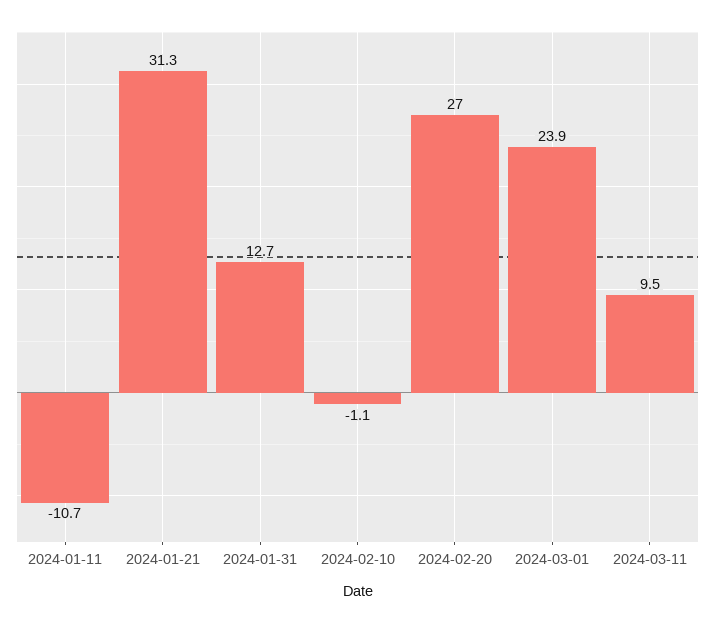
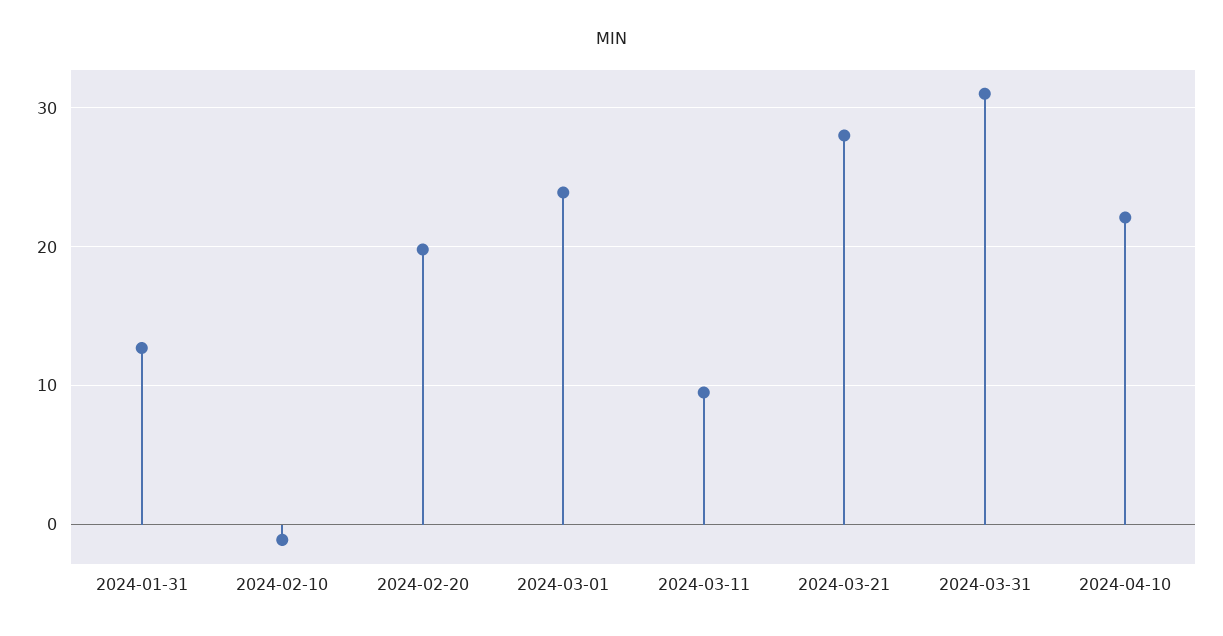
2024-01-11: -10.7 -> none
2024-01-21: 31.3 -> none
2024-02-20: 27 -> 20
2024-03-21: none -> 28
2024-03-31: none -> 31
2024-04-10: none -> 22

